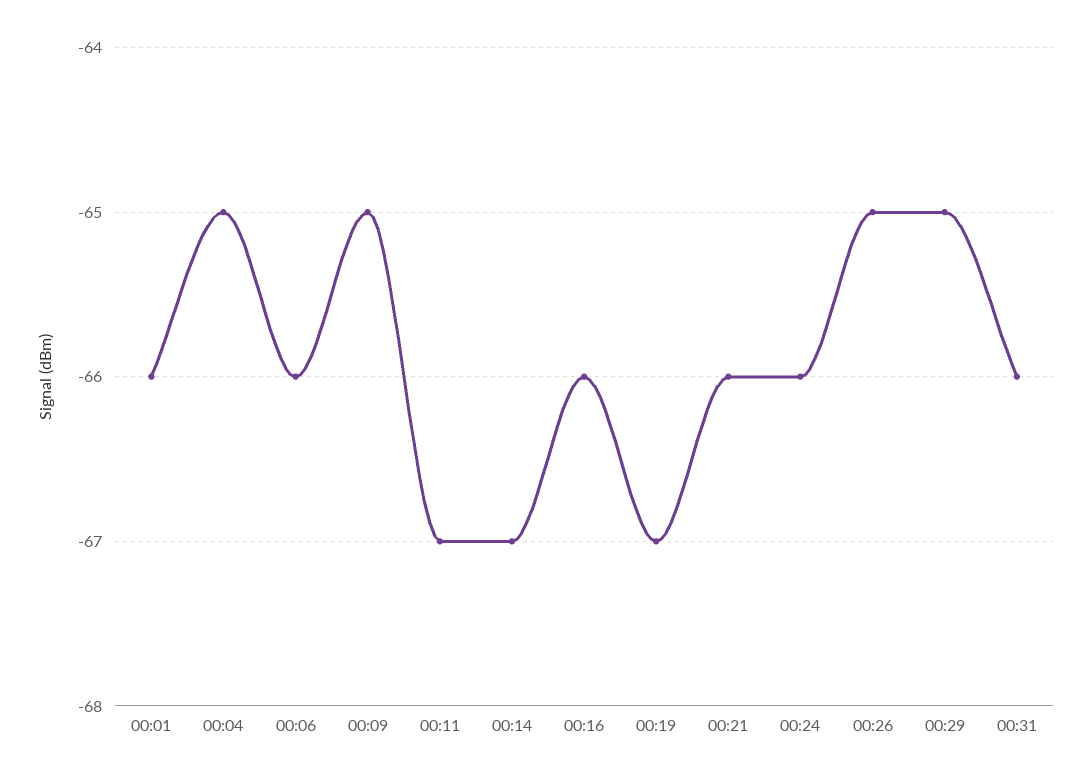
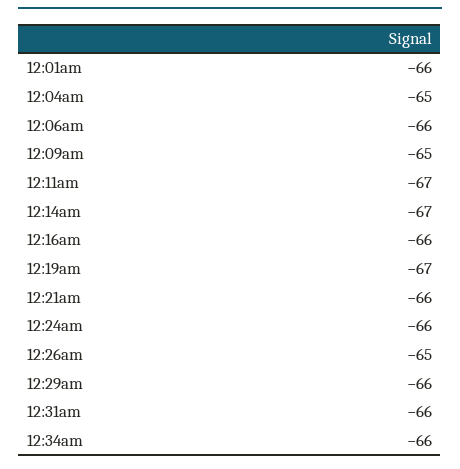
00:29: -65 -> -66
12:34am: none -> -66

